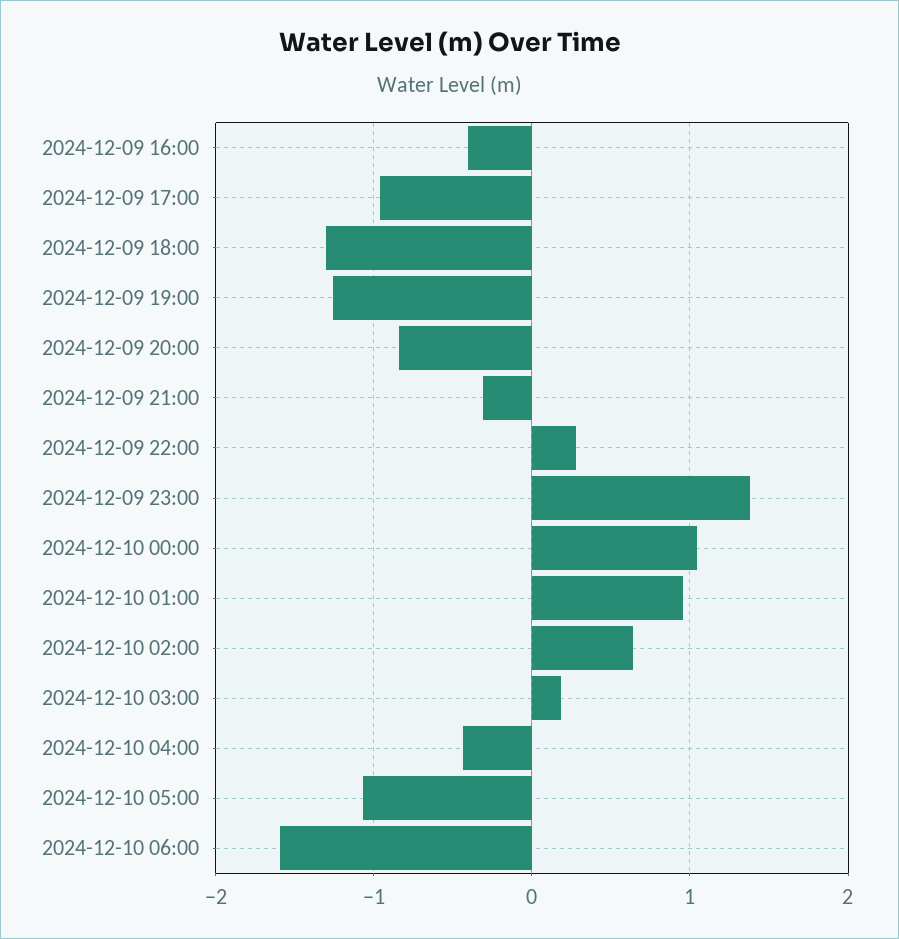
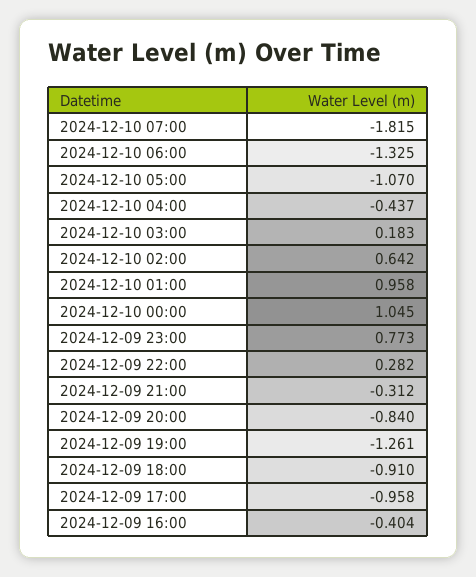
2024-12-09 18:00: -1.3 -> -0.91
2024-12-09 23:00: 1.4 -> 0.773
2024-12-10 06:00: -1.6 -> -1.325
2024-12-10 07:00: none -> -1.815

